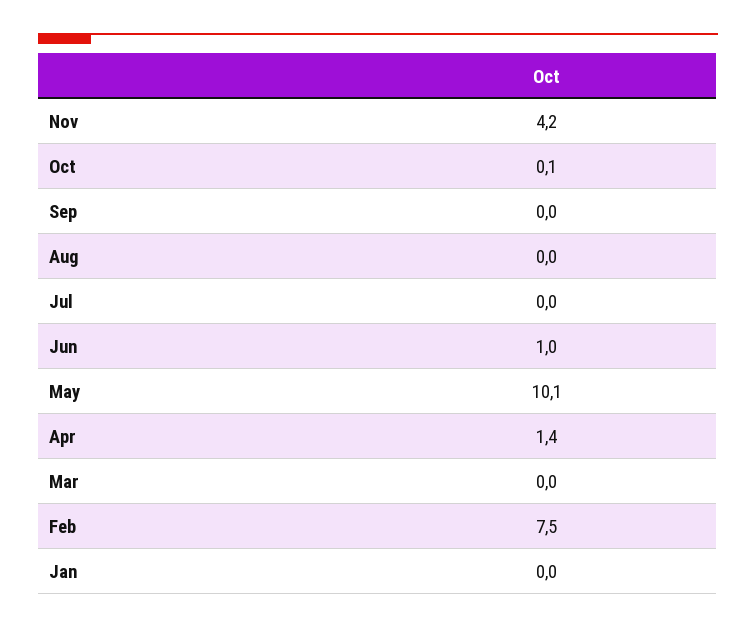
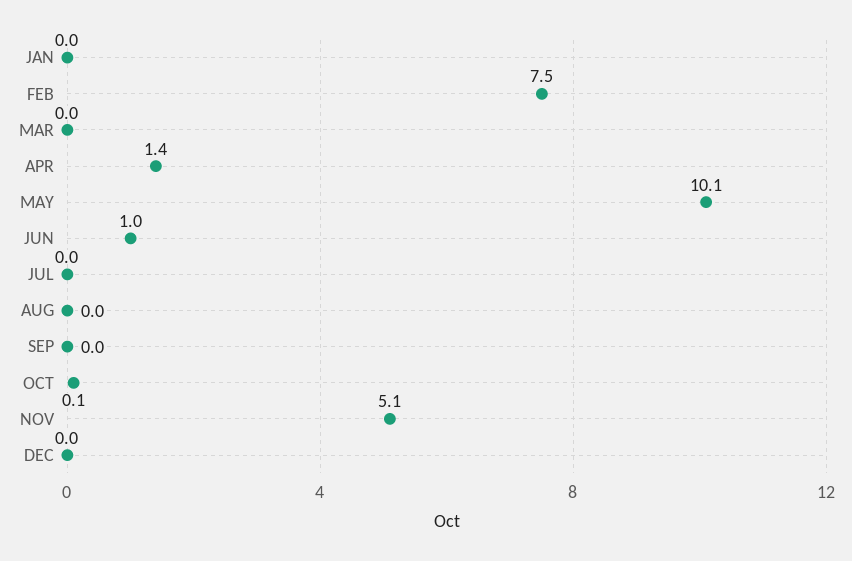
Nov: 4.2 -> 5.1
DEC: none -> 0

